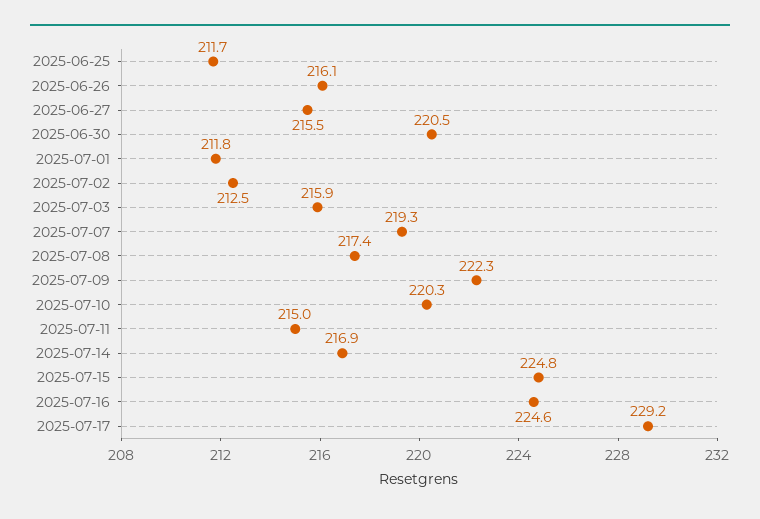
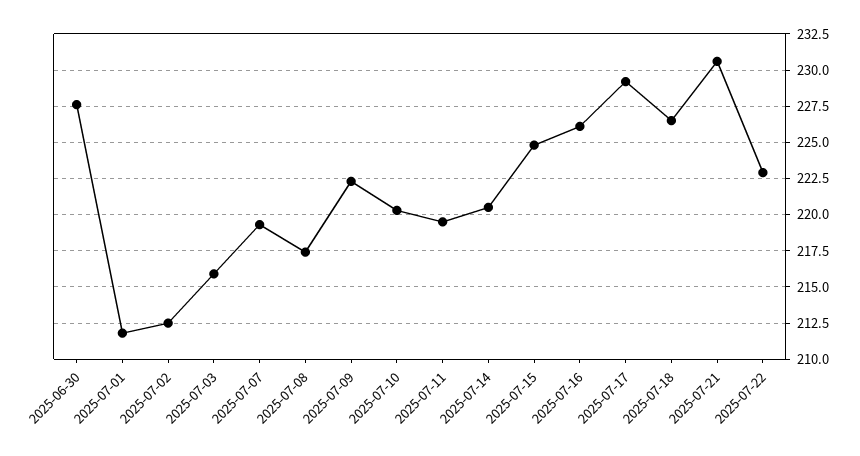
2025-06-25: 211.7 -> none
2025-06-26: 216.1 -> none
2025-06-27: 215.5 -> none
2025-06-30: 220.5 -> 227.5
2025-07-11: 215 -> 219.5
2025-07-14: 216.9 -> 220.5
2025-07-16: 224.6 -> 226
2025-07-18: none -> 226.5
2025-07-21: none -> 230.5
2025-07-22: none -> 223

